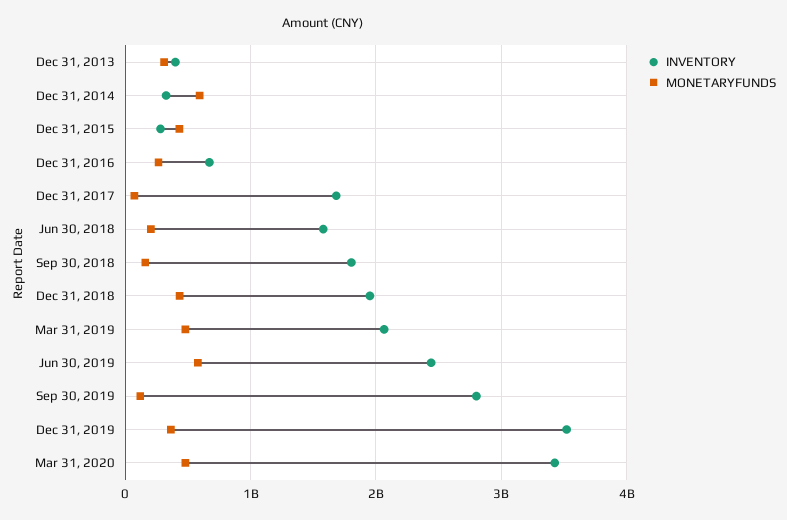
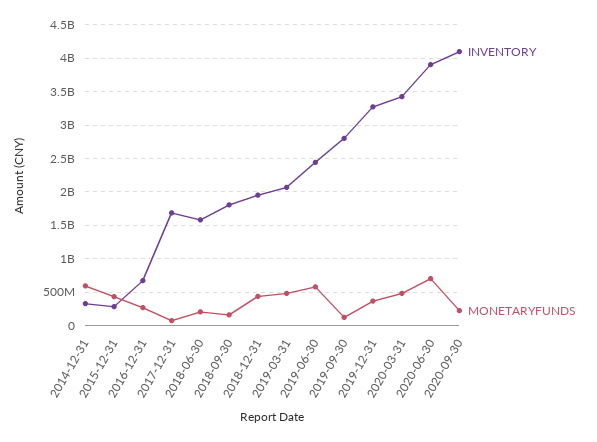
INVENTORY, Dec 31, 2013: 400000000 -> none
MONETARYFUNDS, Dec 31, 2013: 300000000 -> none
INVENTORY, Dec 31, 2019: 3500000000 -> 3300000000
INVENTORY, 2020-06-30: none -> 3900000000
MONETARYFUNDS, 2020-06-30: none -> 700000000
INVENTORY, 2020-09-30: none -> 4100000000
MONETARYFUNDS, 2020-09-30: none -> 200000000

